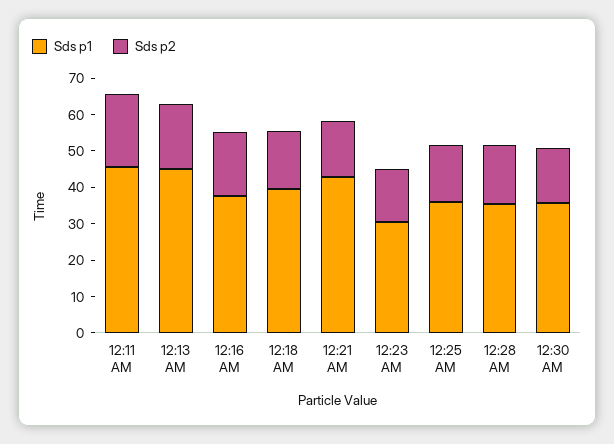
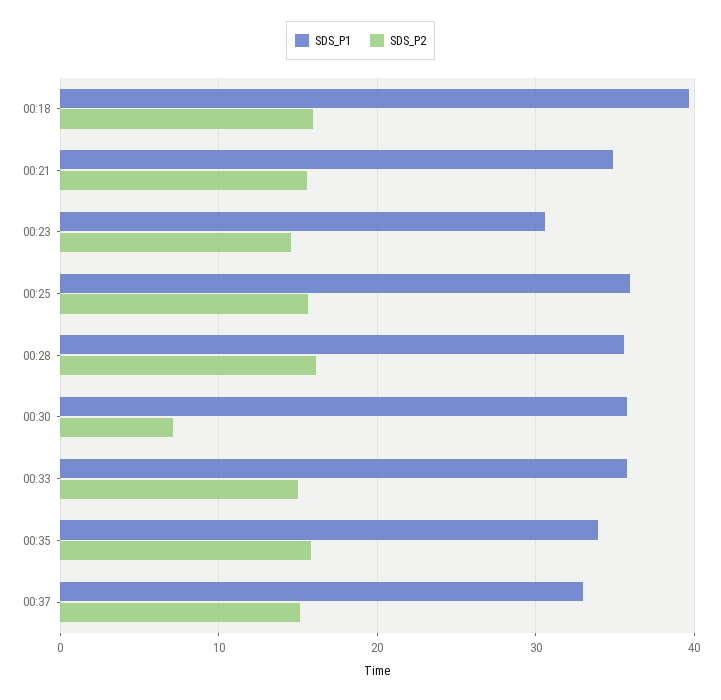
Sds p1, 12:11 AM: 45 -> none
Sds p2, 12:11 AM: 20 -> none
Sds p1, 12:13 AM: 45 -> none
Sds p2, 12:13 AM: 17.5 -> none
Sds p1, 12:16 AM: 37.5 -> none
Sds p2, 12:16 AM: 17.5 -> none
Sds p1, 12:21 AM: 42.5 -> 35
Sds p2, 12:30 AM: 15 -> 7
Sds p1, 00:33: none -> 36
Sds p2, 00:33: none -> 15
Sds p1, 00:35: none -> 34
Sds p2, 00:35: none -> 16
Sds p1, 00:37: none -> 33
Sds p2, 00:37: none -> 15

